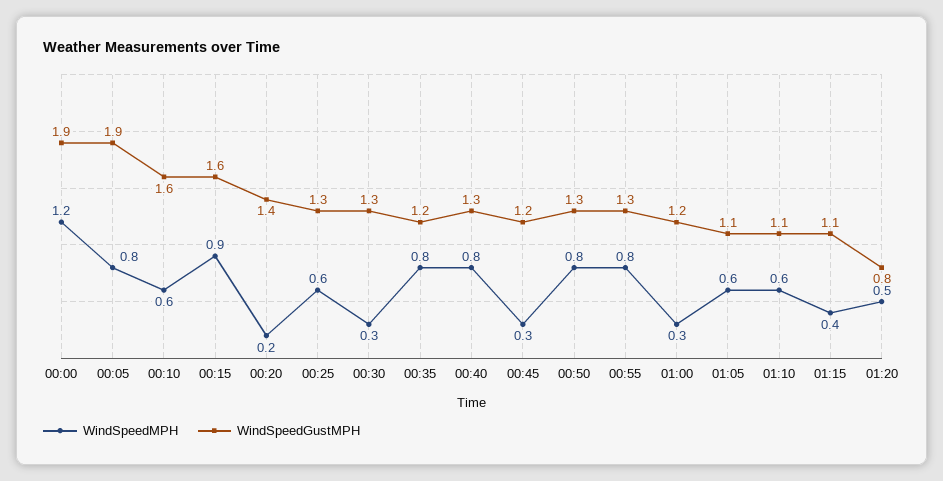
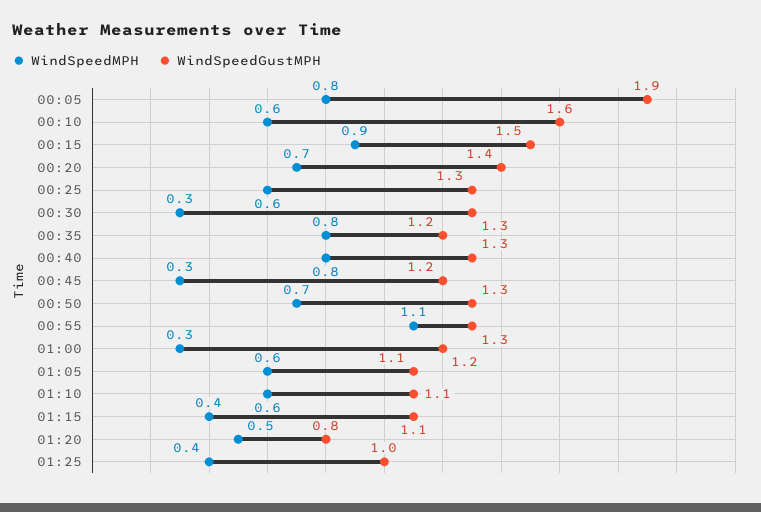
WindSpeedMPH, 00:00: 1.2 -> none
WindSpeedGustMPH, 00:00: 1.9 -> none
WindSpeedGustMPH, 00:15: 1.6 -> 1.5
WindSpeedMPH, 00:20: 0.2 -> 0.7
WindSpeedMPH, 00:50: 0.8 -> 0.7
WindSpeedMPH, 00:55: 0.8 -> 1.1
WindSpeedMPH, 01:25: none -> 0.4
WindSpeedGustMPH, 01:25: none -> 1

